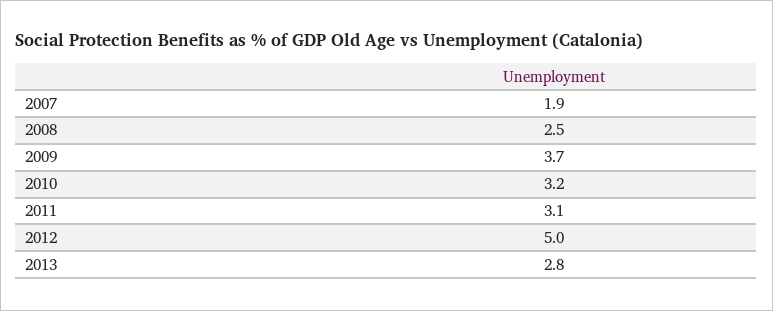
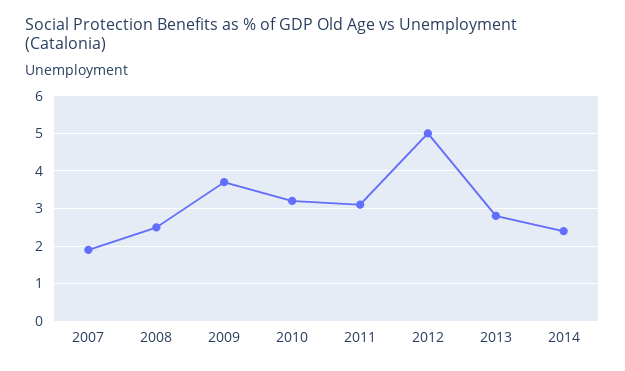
2014: none -> 2.5

